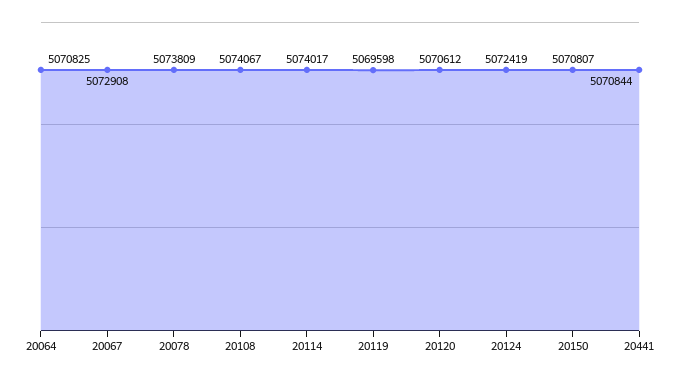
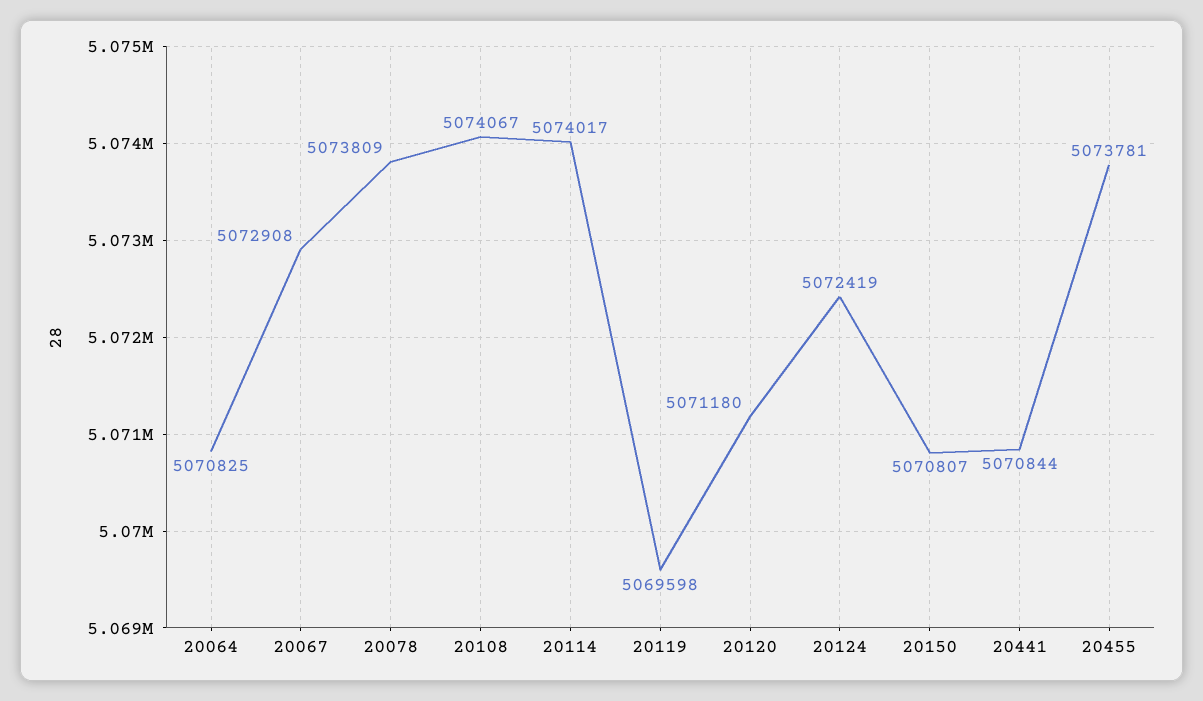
20120: 5070612 -> 5071180
20455: none -> 5073781

